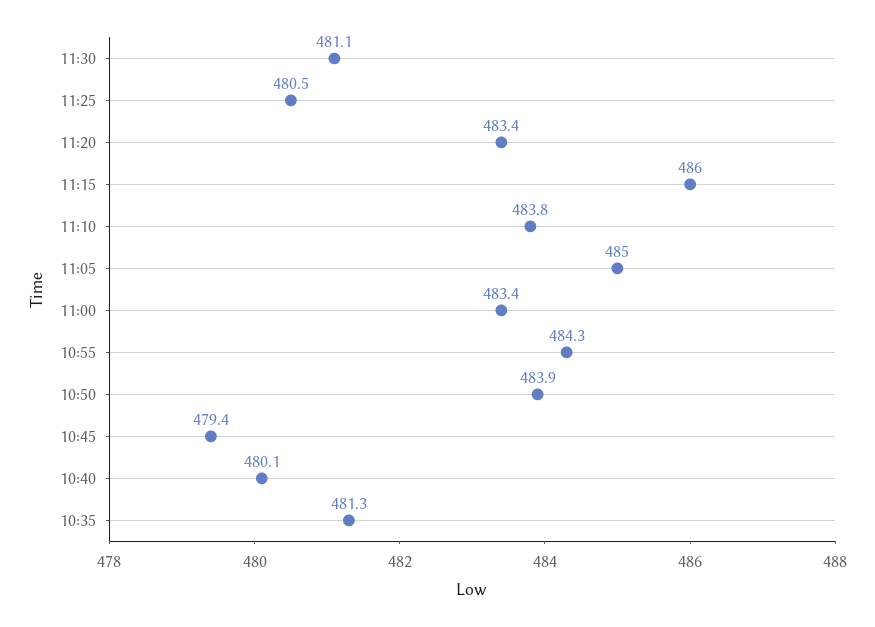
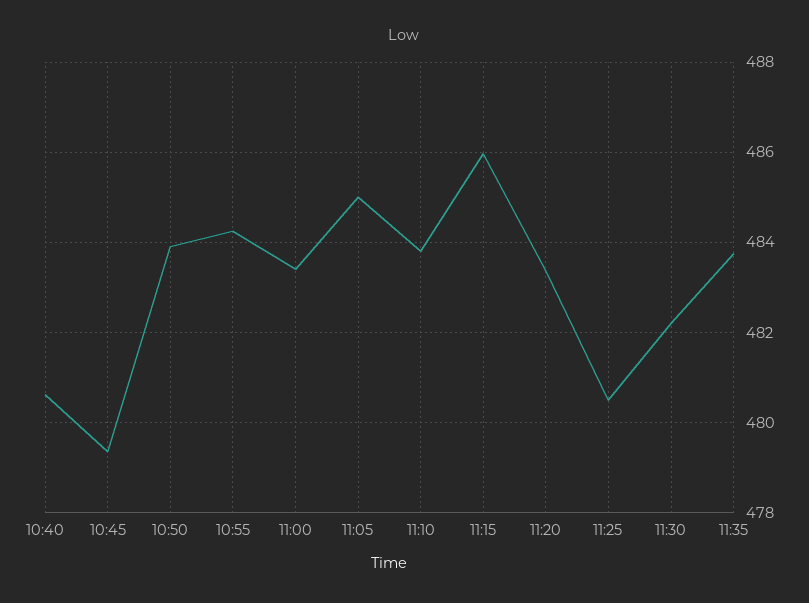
11:30: 481.1 -> 482.2
10:40: 480.1 -> 480.6
10:35: 481.3 -> none
11:35: none -> 483.8

